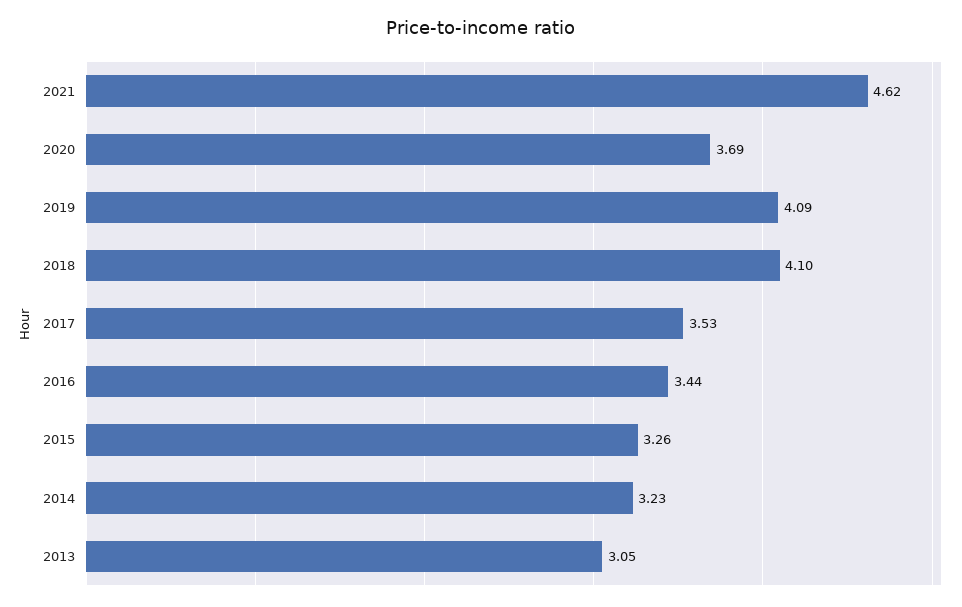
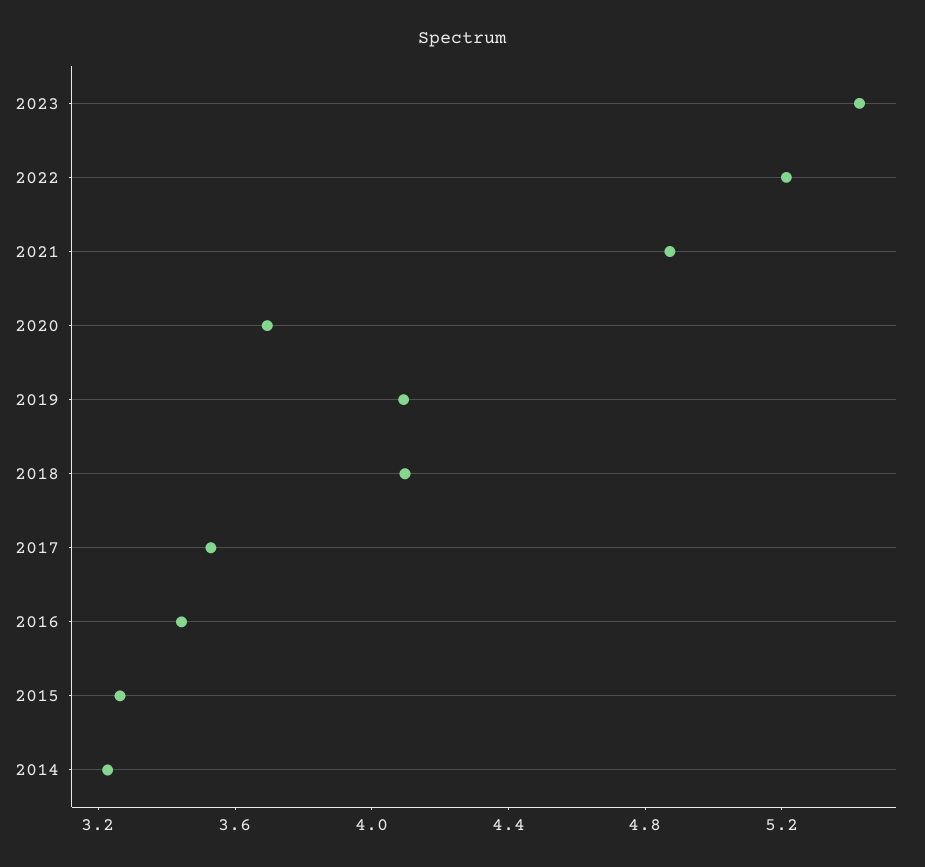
2021: 4.62 -> 4.9
2013: 3.05 -> none
2023: none -> 5.4
2022: none -> 5.2

